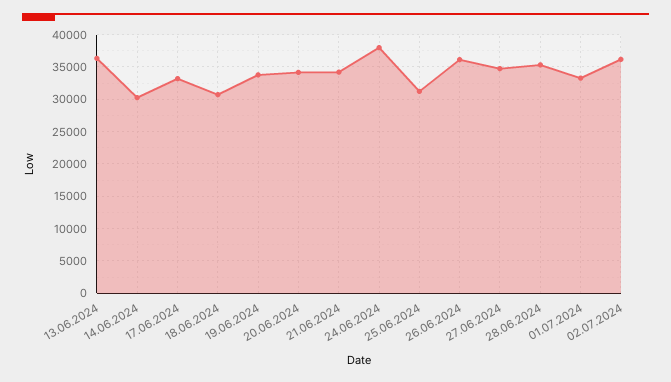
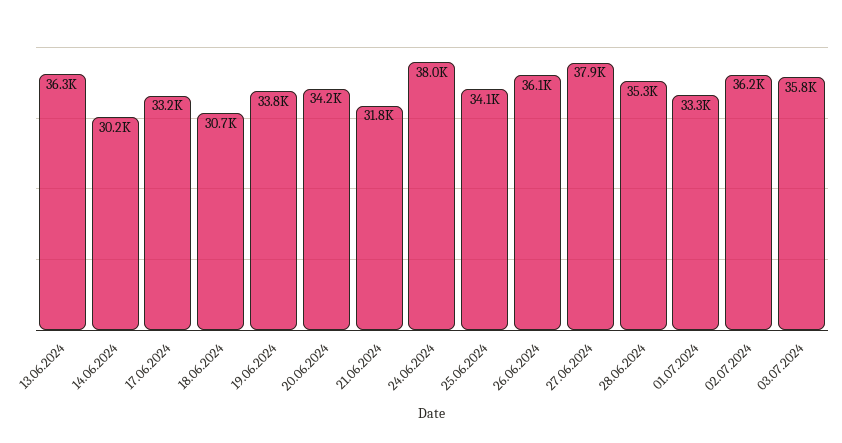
21.06.2024: 34000 -> 31800
25.06.2024: 31000 -> 34100
27.06.2024: 35000 -> 37900
03.07.2024: none -> 35800

